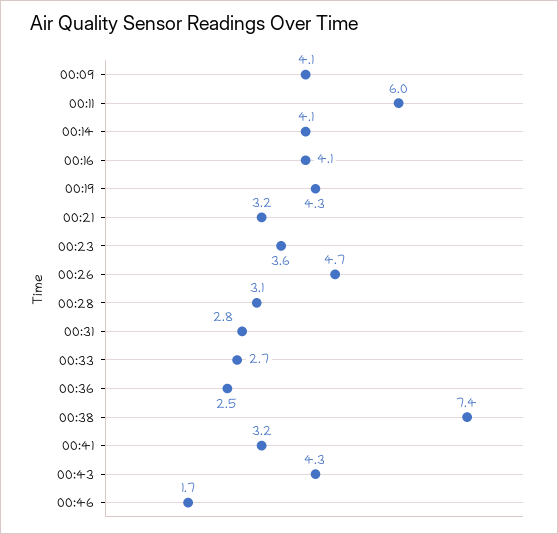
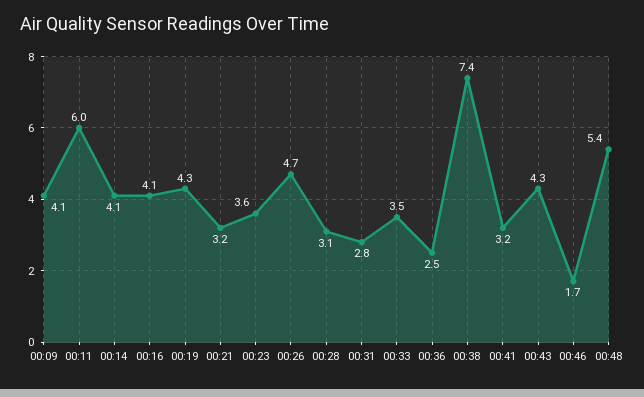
00:33: 2.7 -> 3.5
00:48: none -> 5.4

